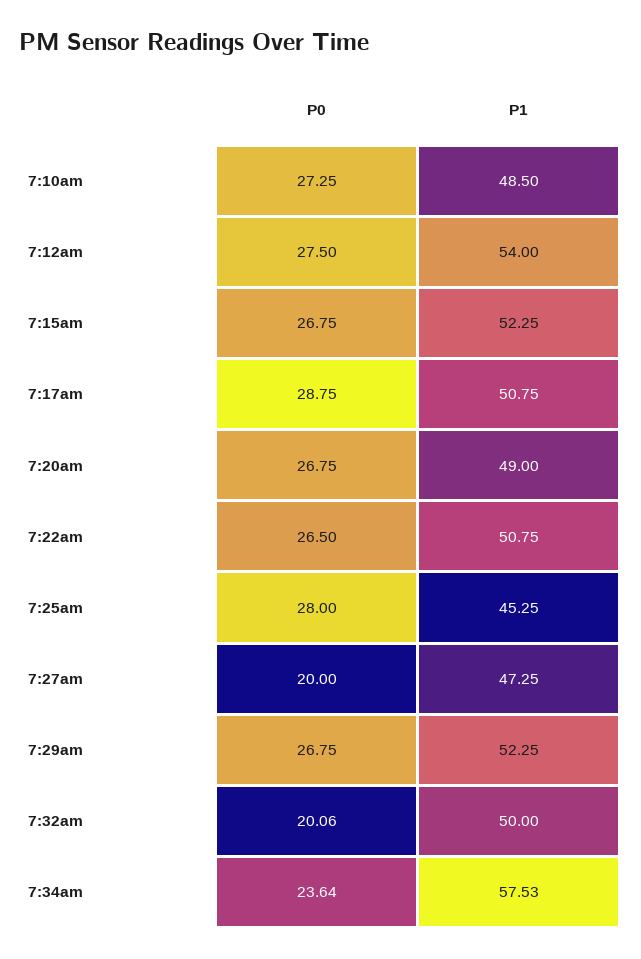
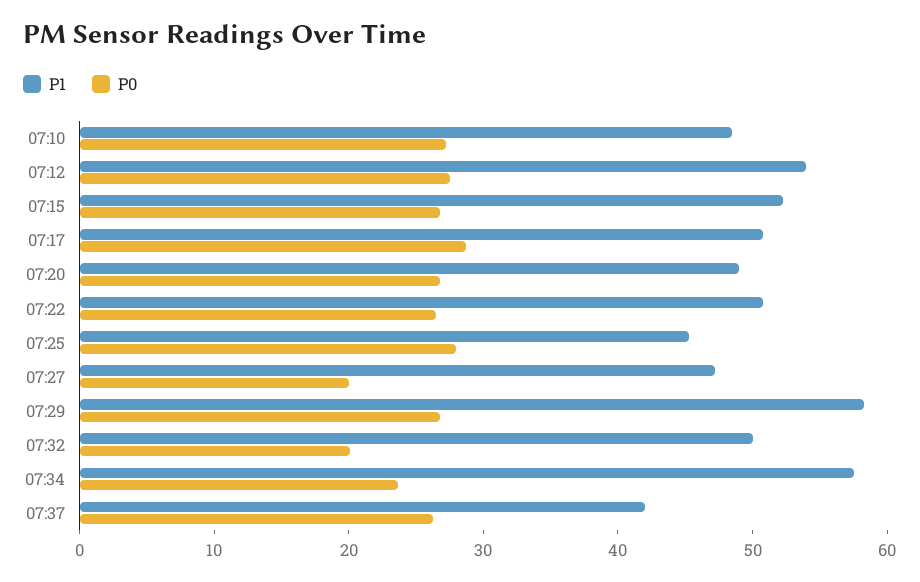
P1, 7:29am: 52.25 -> 58
P1, 07:37: none -> 42
P0, 07:37: none -> 26

